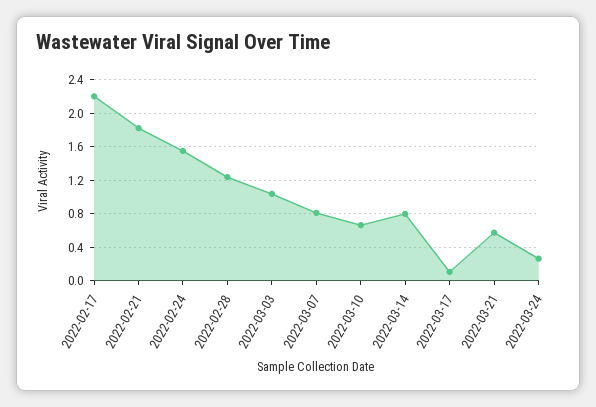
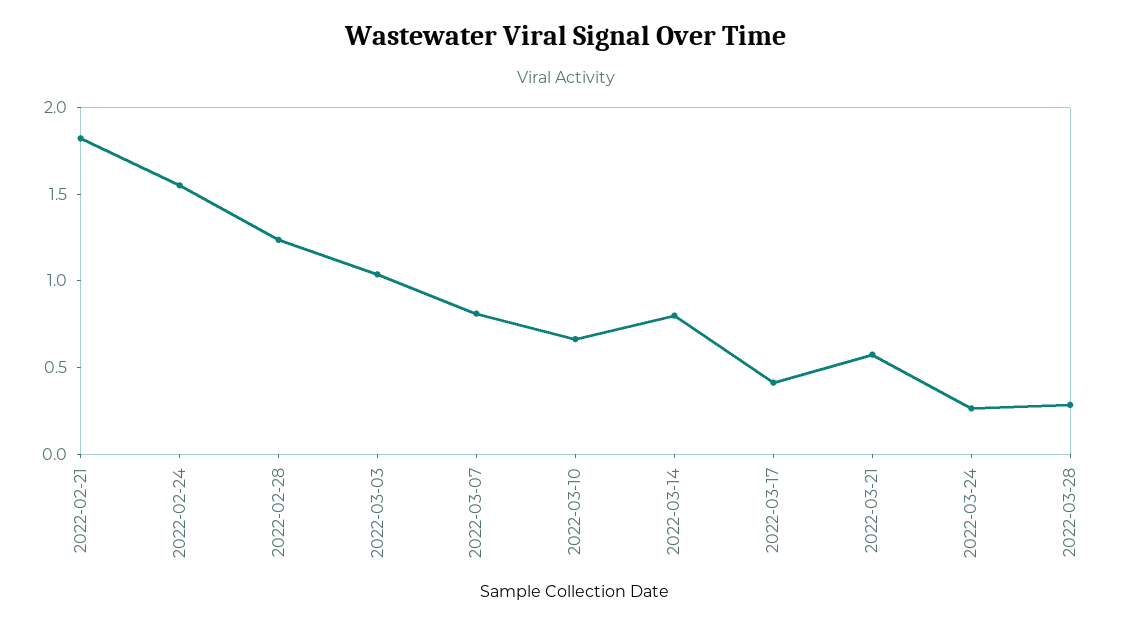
2022-02-17: 2.2 -> none
2022-03-17: 0.1 -> 0.4
2022-03-28: none -> 0.3

